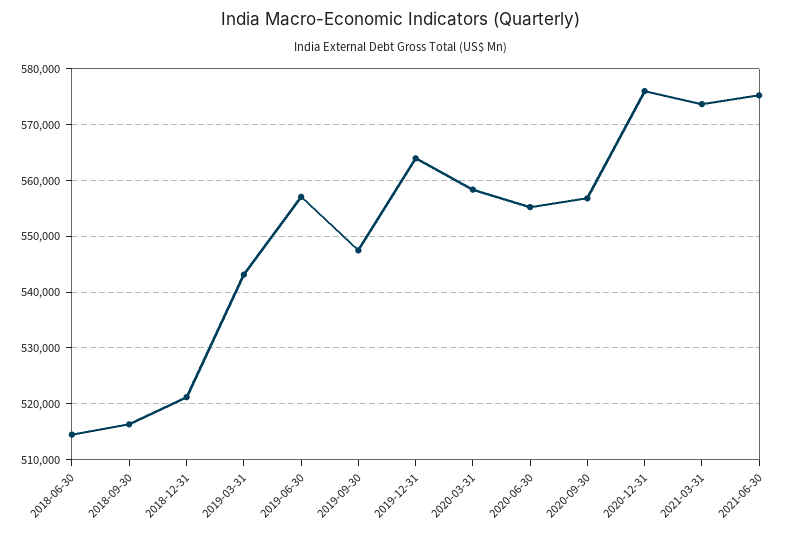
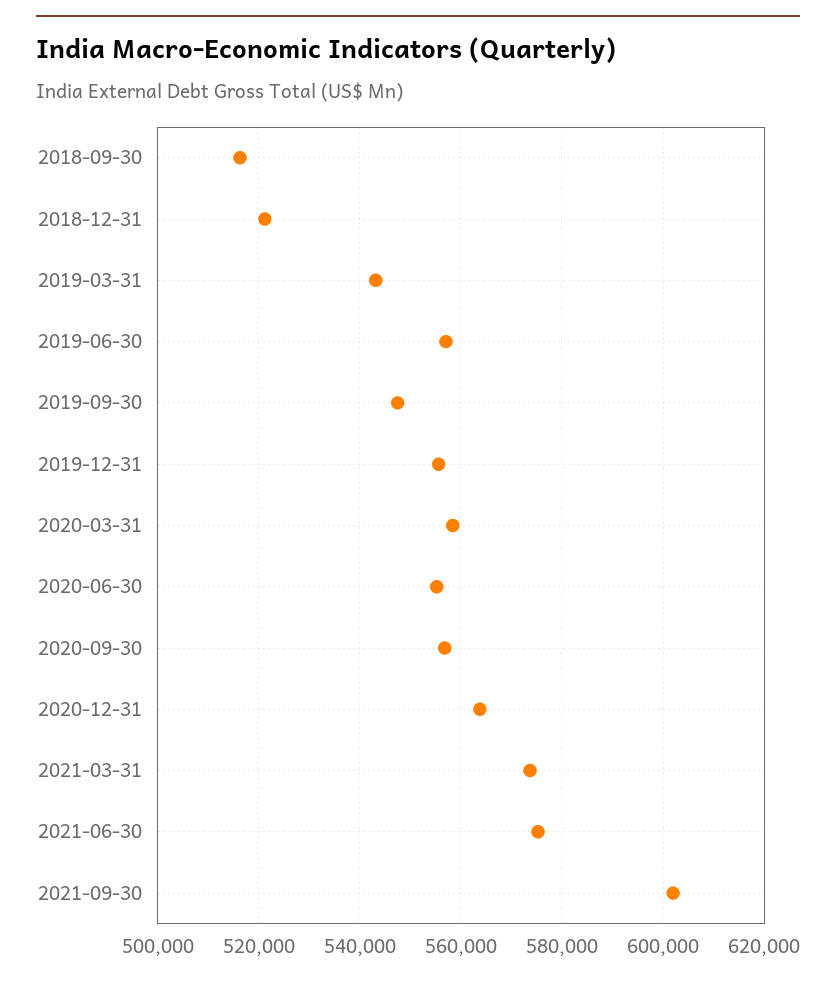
2018-06-30: 514000 -> none
2019-12-31: 564000 -> 556000
2020-12-31: 576000 -> 564000
2021-09-30: none -> 602000

